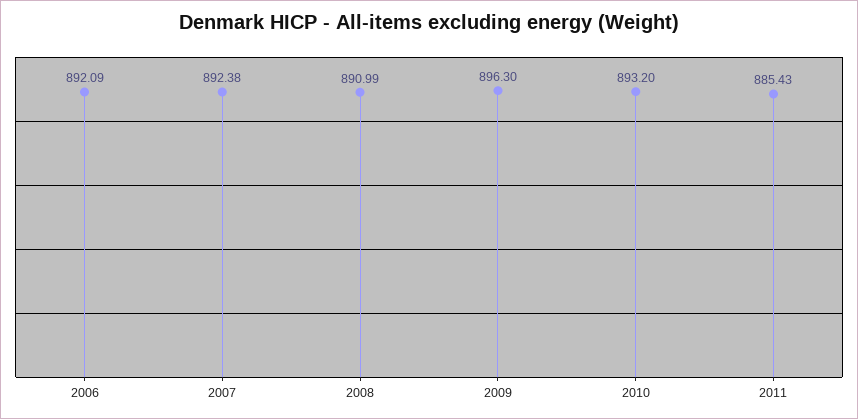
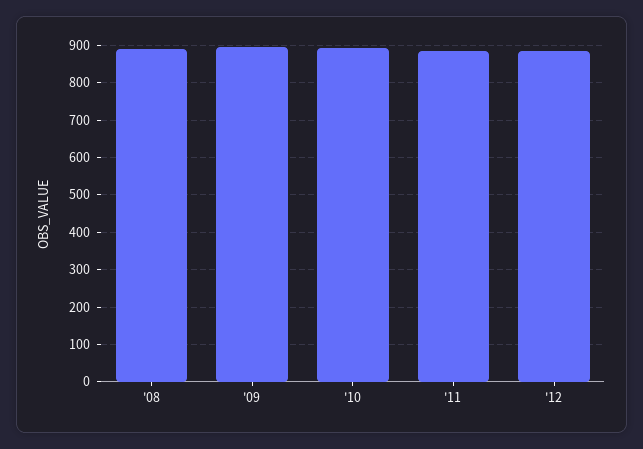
2006: 892.09 -> none
2007: 892.38 -> none
'12: none -> 880

